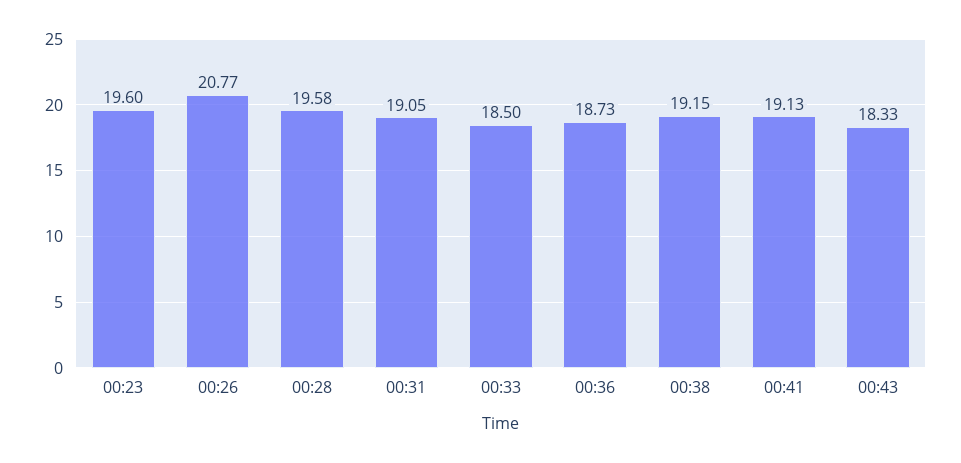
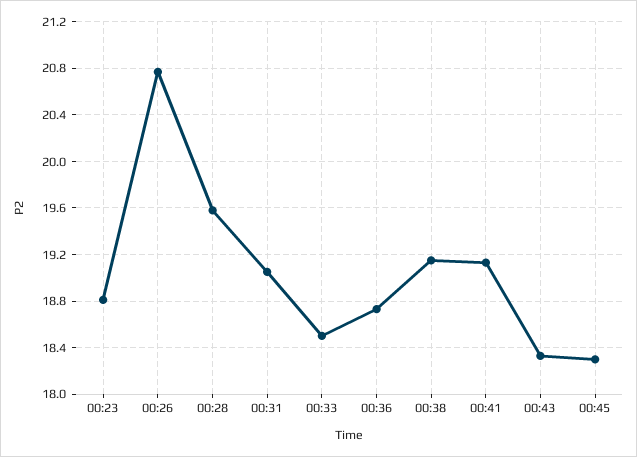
00:23: 19.6 -> 18.8
00:45: none -> 18.3

